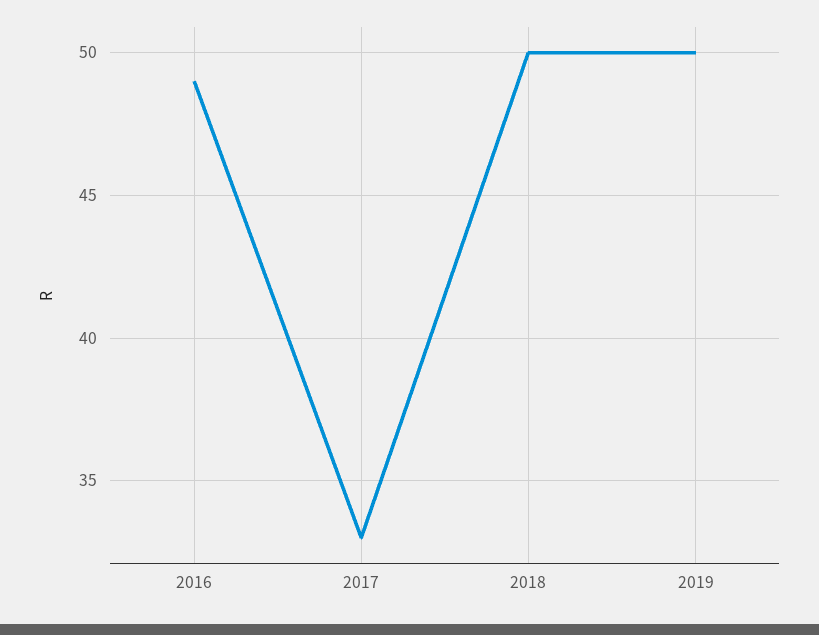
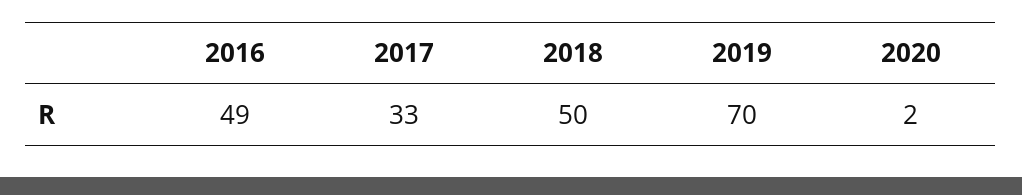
2019: 50 -> 70
2020: none -> 2

